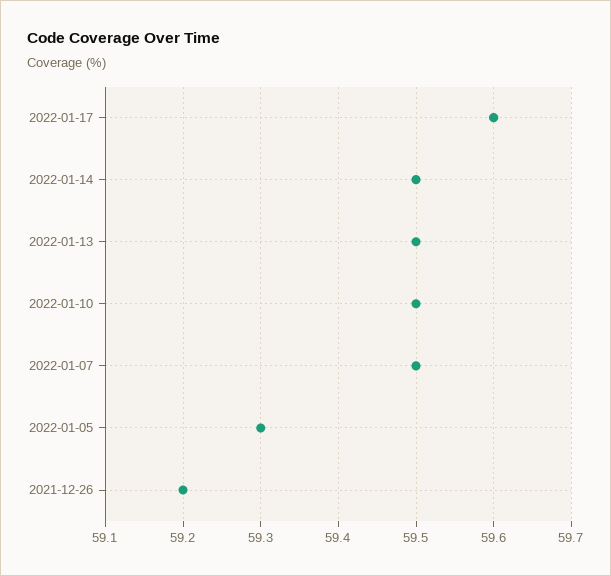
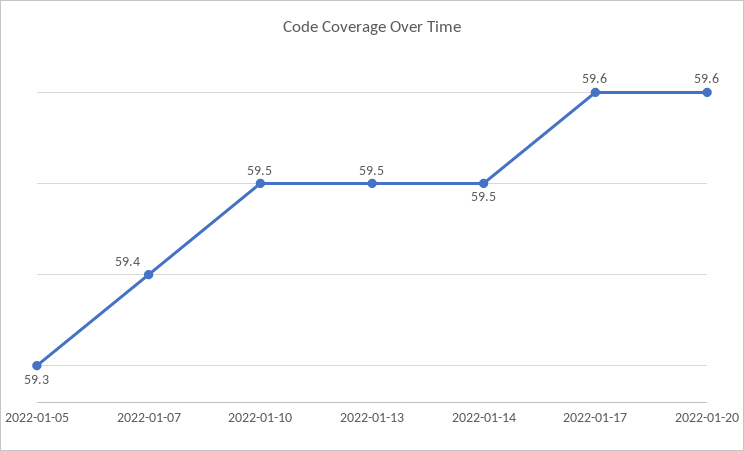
2022-01-07: 59.5 -> 59.4
2021-12-26: 59.2 -> none
2022-01-20: none -> 59.6

